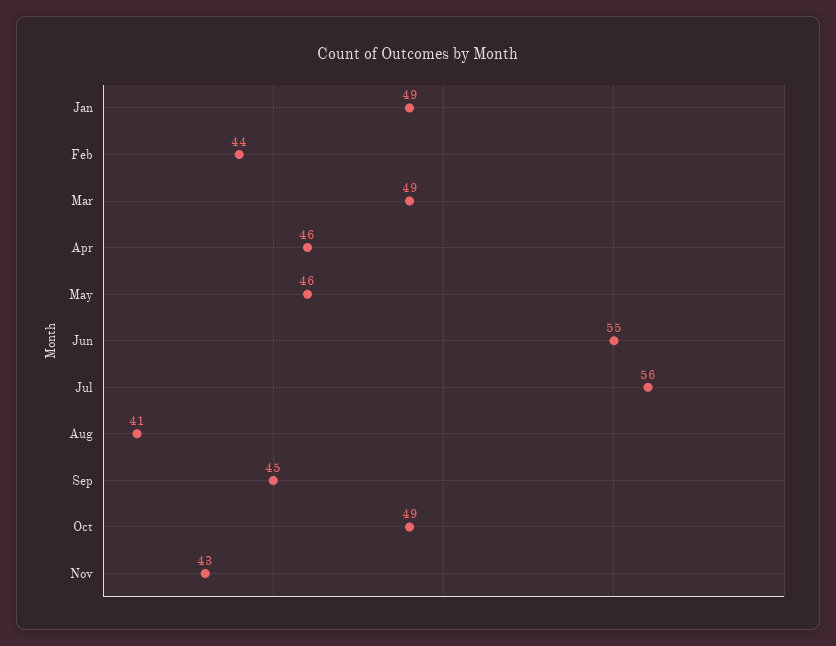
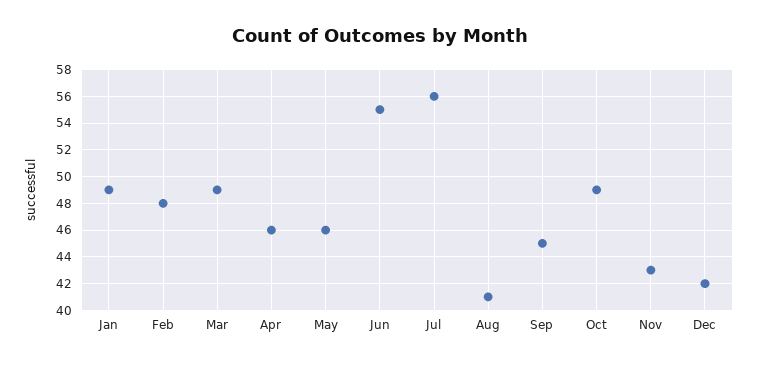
Feb: 44 -> 48
Dec: none -> 42

